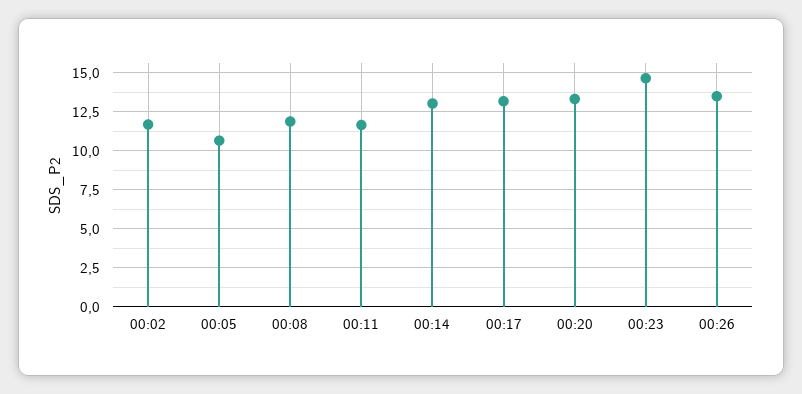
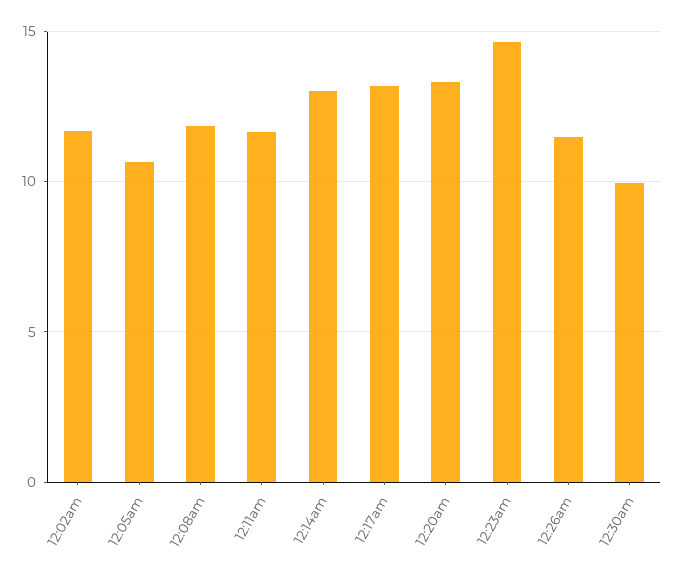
00:26: 13.5 -> 11.5
12:30am: none -> 10

